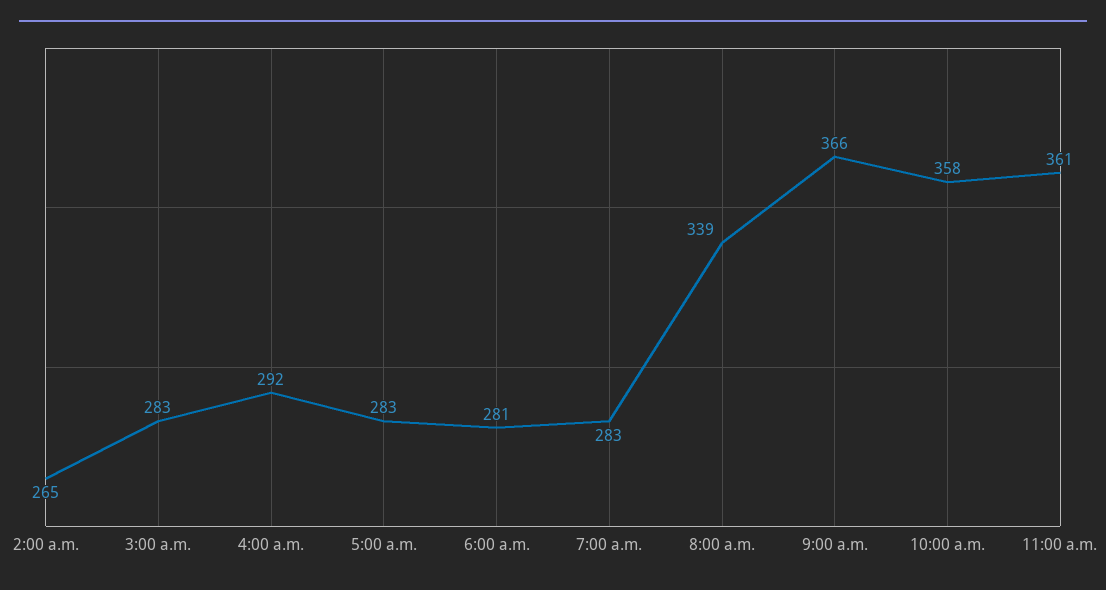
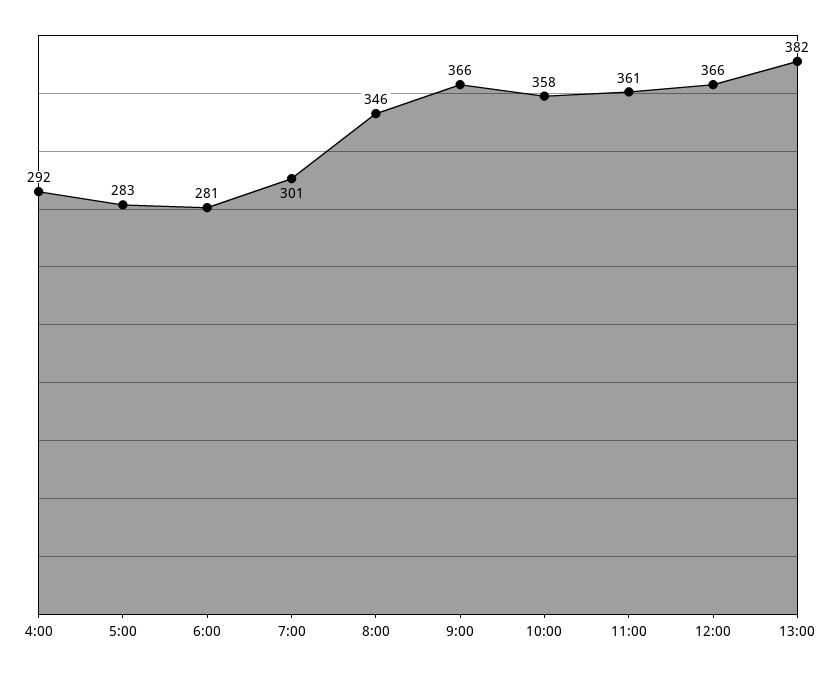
2:00 a.m.: 265 -> none
3:00 a.m.: 283 -> none
7:00 a.m.: 283 -> 301
8:00 a.m.: 339 -> 346
12:00: none -> 366
13:00: none -> 382

